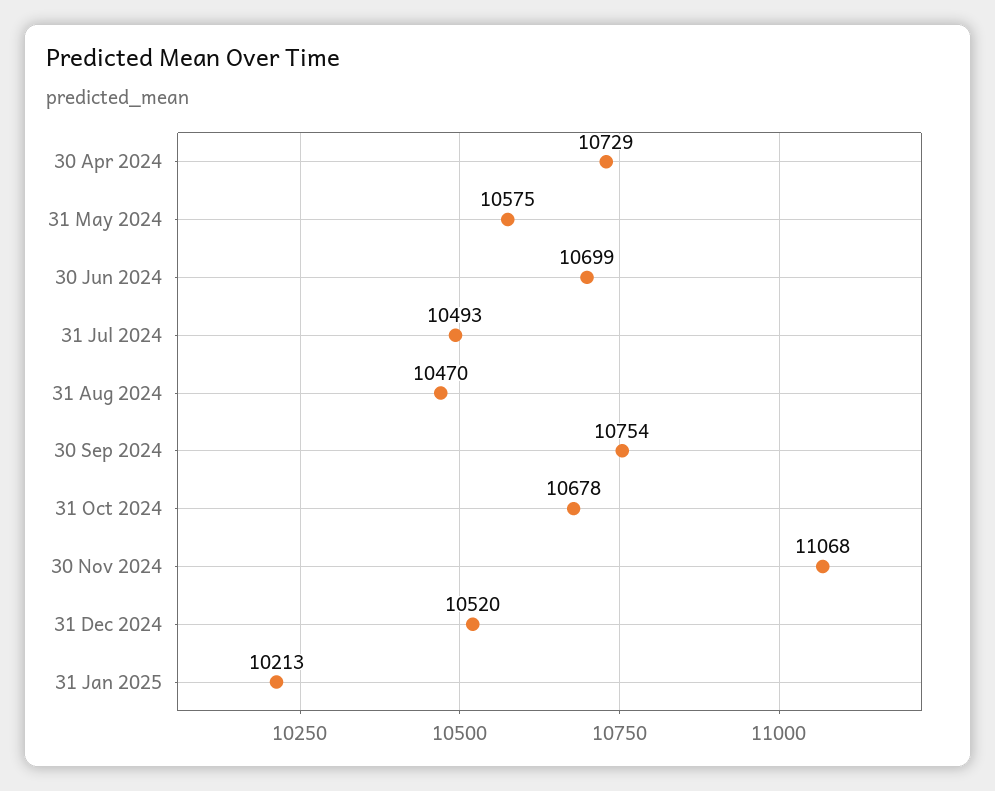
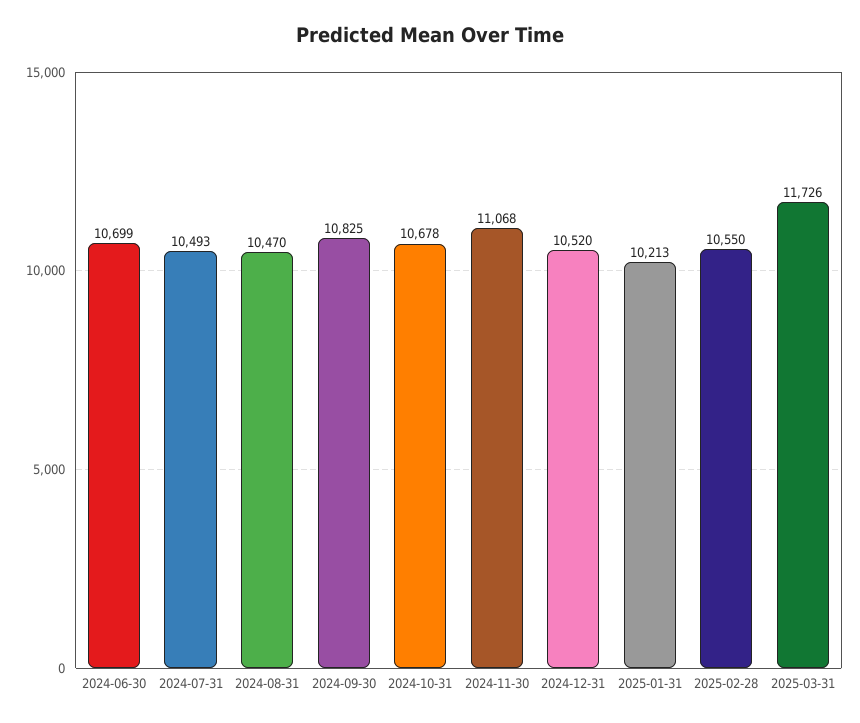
30 Apr 2024: 10729 -> none
31 May 2024: 10575 -> none
30 Sep 2024: 10754 -> 10825
2025-02-28: none -> 10550
2025-03-31: none -> 11726

